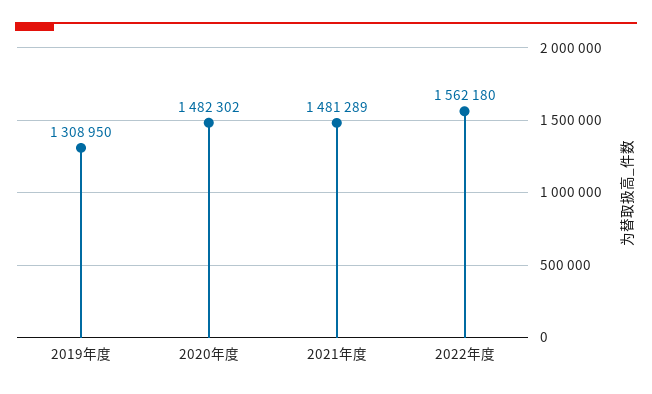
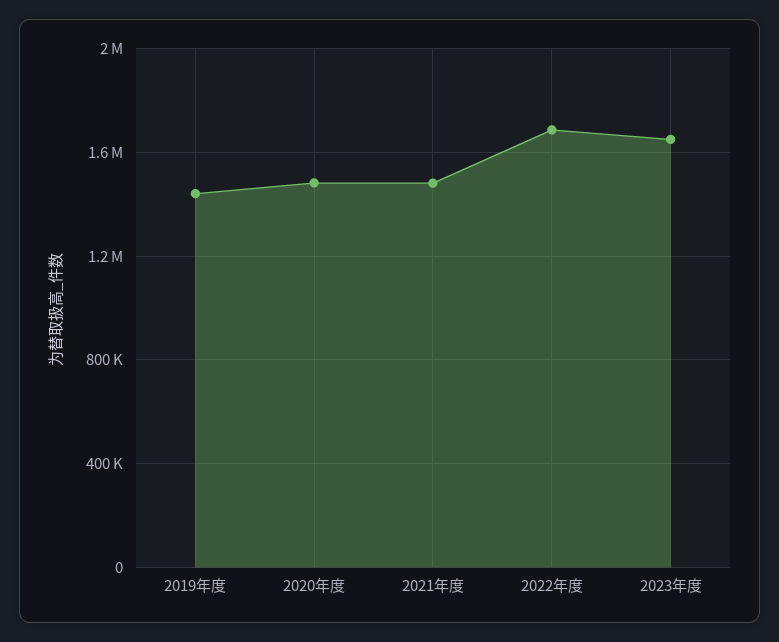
2019年度: 1308950 -> 1450000
2022年度: 1562180 -> 1700000
2023年度: none -> 1650000

